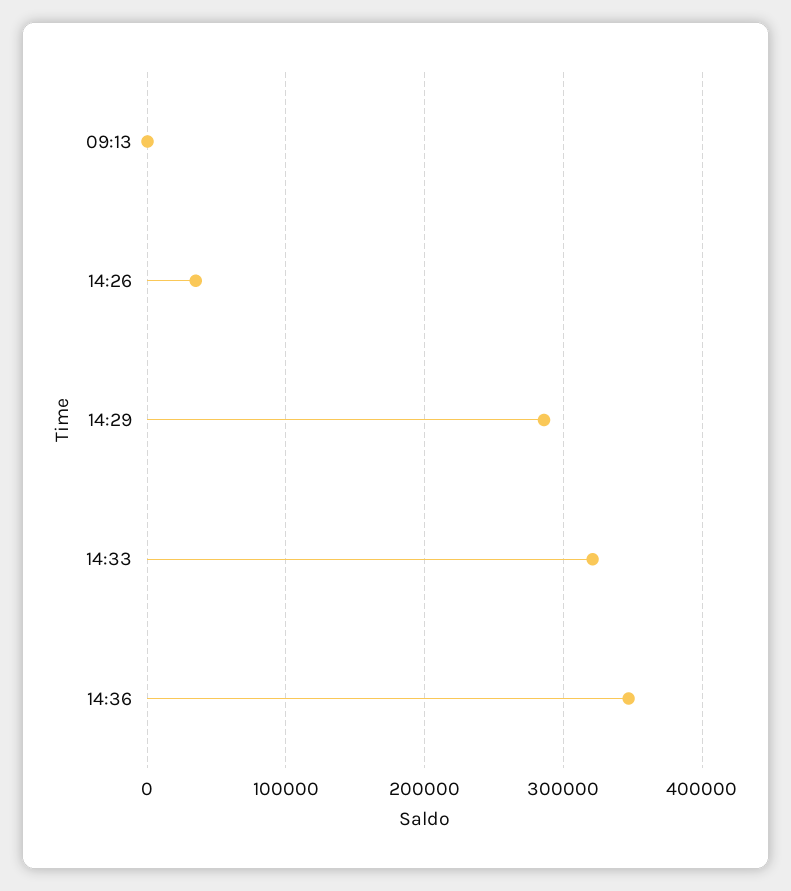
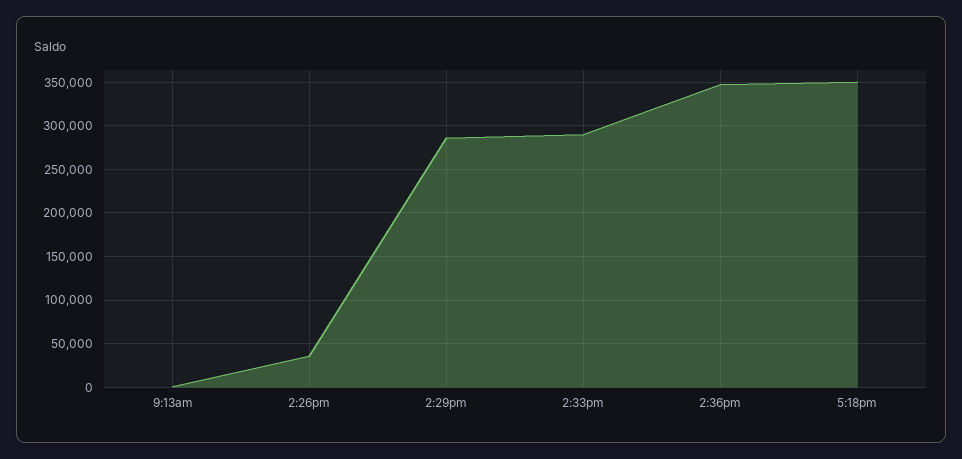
14:33: 320000 -> 290000
5:18pm: none -> 350000

